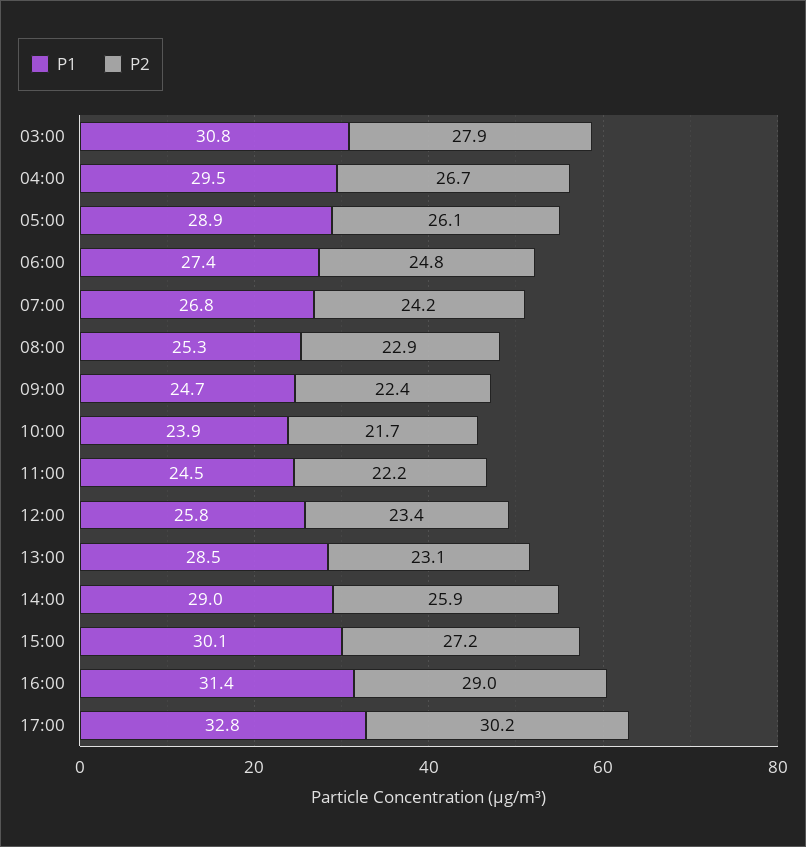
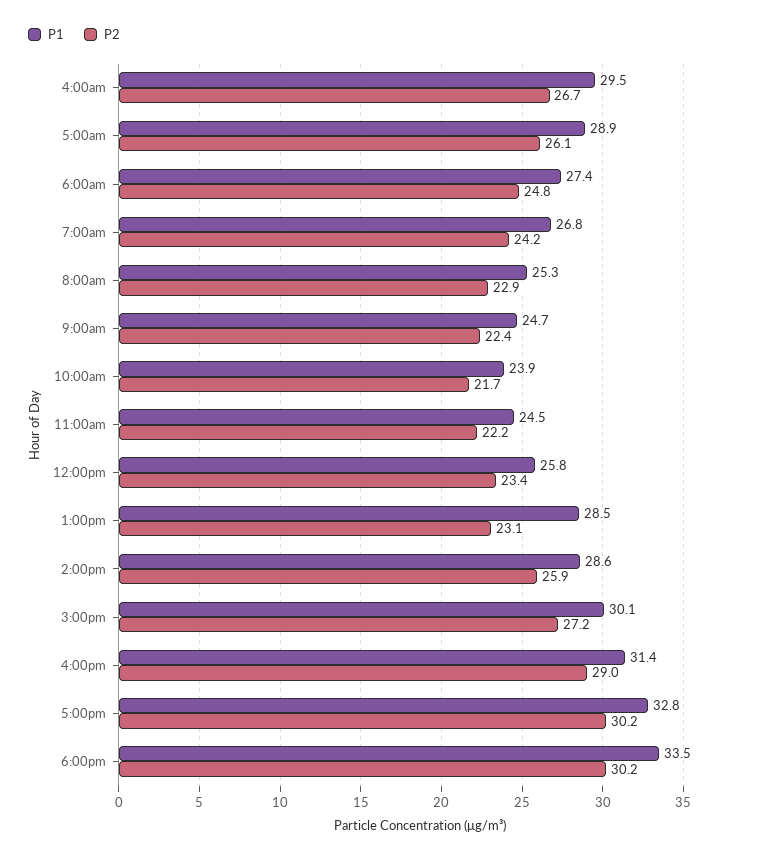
P1, 03:00: 30.8 -> none
P2, 03:00: 27.9 -> none
P1, 14:00: 29 -> 28.6
P1, 6:00pm: none -> 33.5
P2, 6:00pm: none -> 30.2

